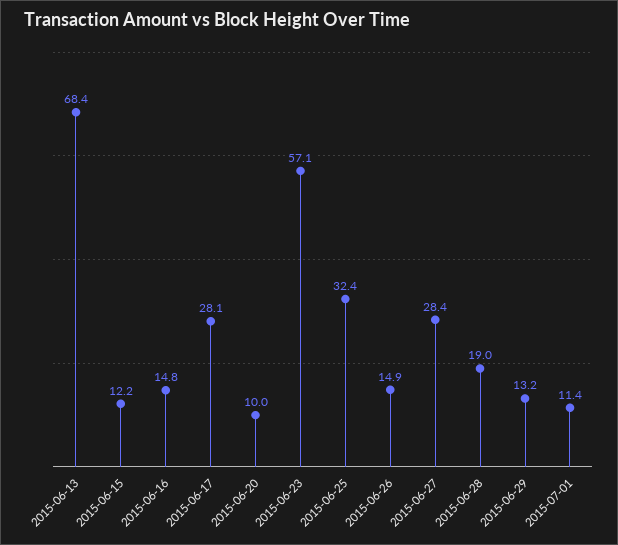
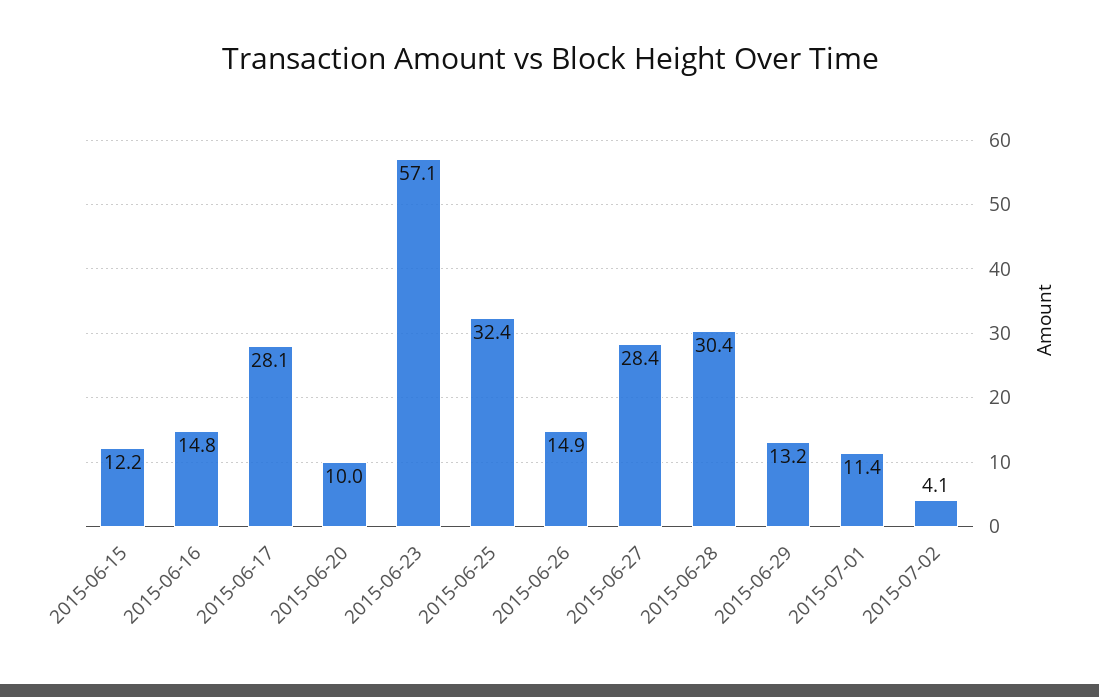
2015-06-13: 68.4 -> none
2015-06-28: 19 -> 30.4
2015-07-02: none -> 4.1

